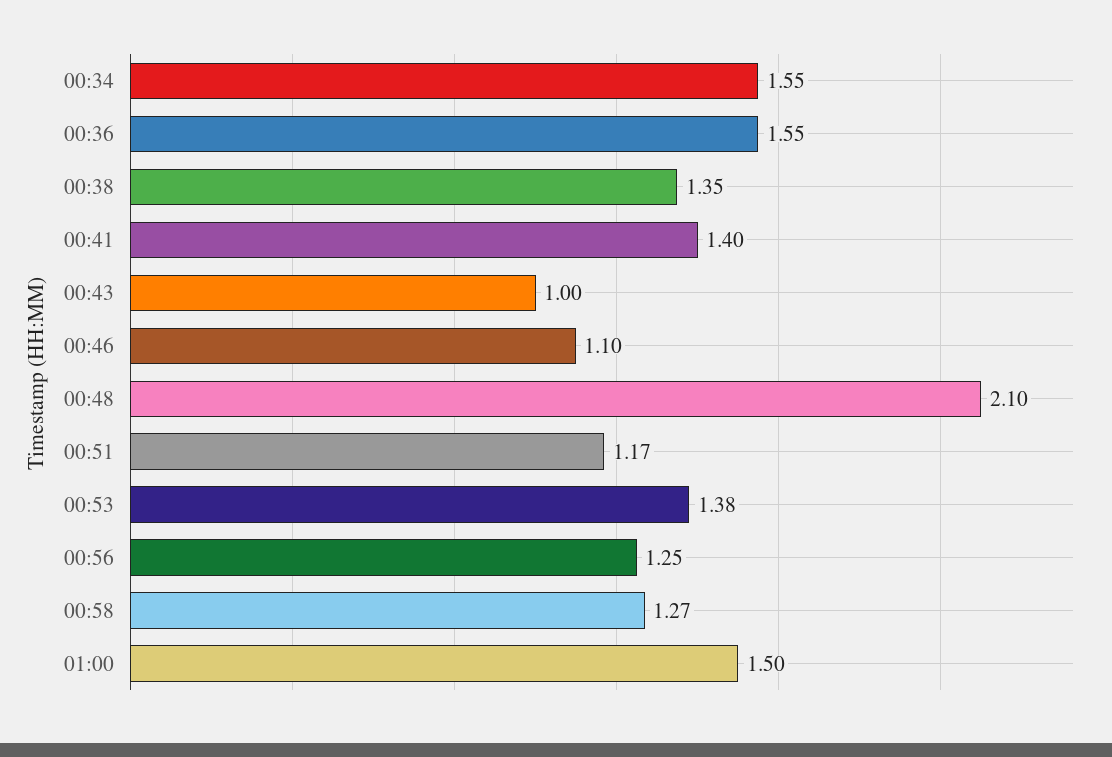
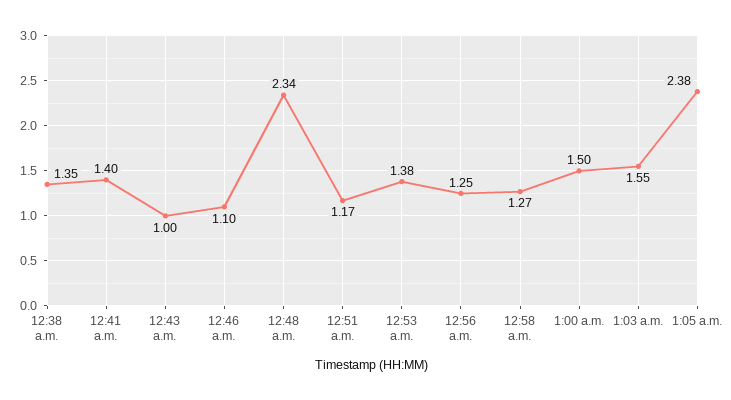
00:34: 1.55 -> none
00:36: 1.55 -> none
00:48: 2.1 -> 2.34
1:03 a.m.: none -> 1.55
1:05 a.m.: none -> 2.38

